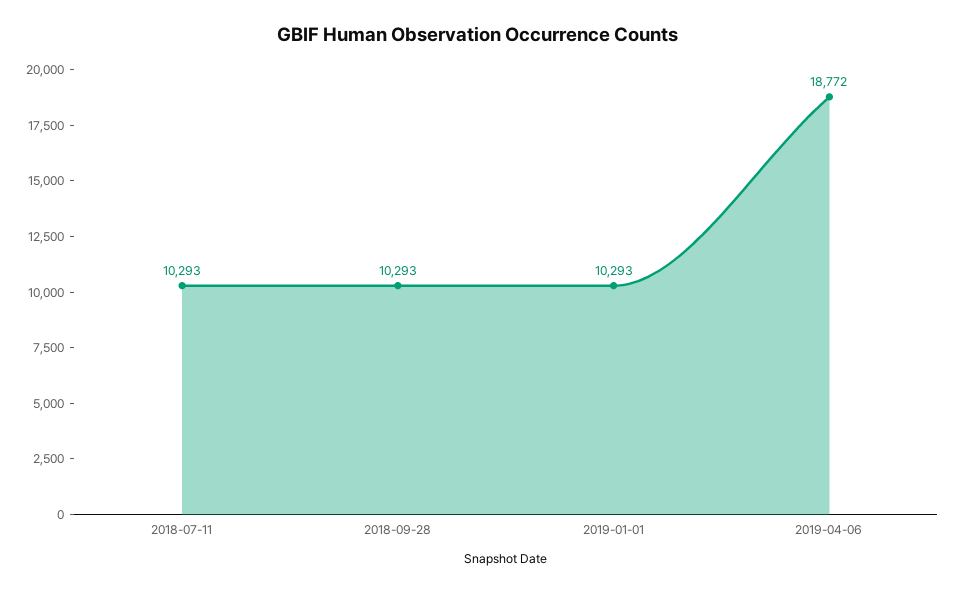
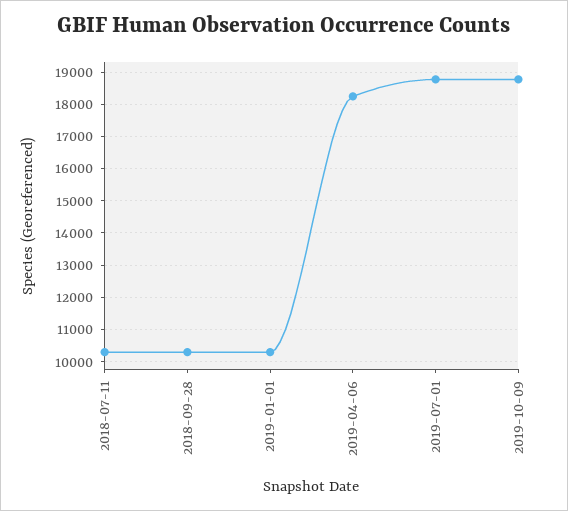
2019-04-06: 18772 -> 18200
2019-07-01: none -> 18800
2019-10-09: none -> 18800

